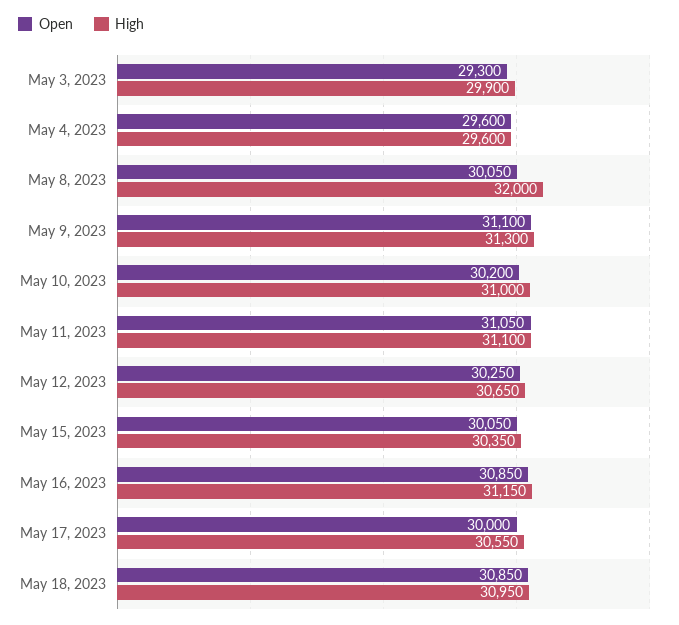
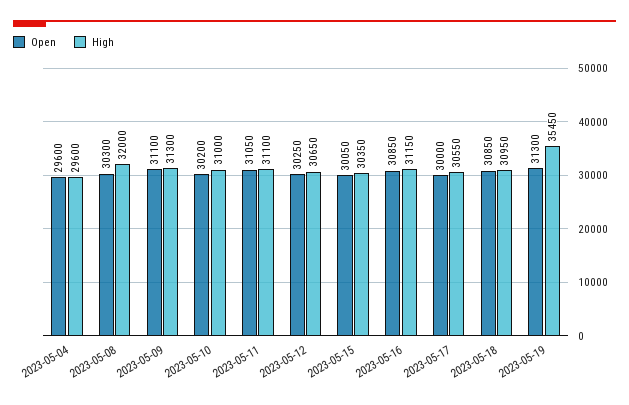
Open, May 3, 2023: 29300 -> none
High, May 3, 2023: 29900 -> none
Open, May 8, 2023: 30050 -> 30300
Open, 2023-05-19: none -> 31300
High, 2023-05-19: none -> 35450

